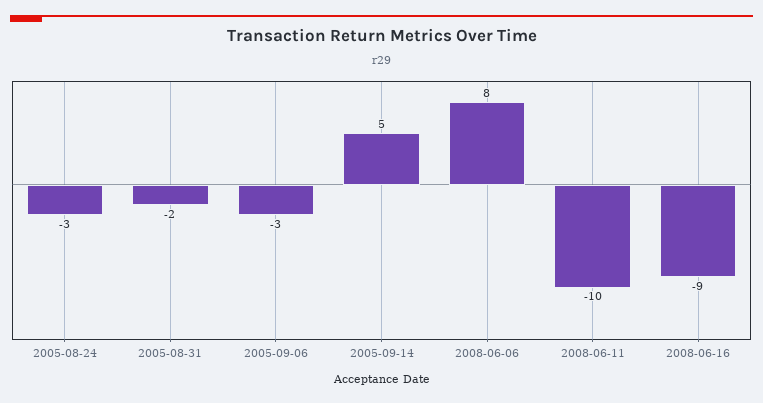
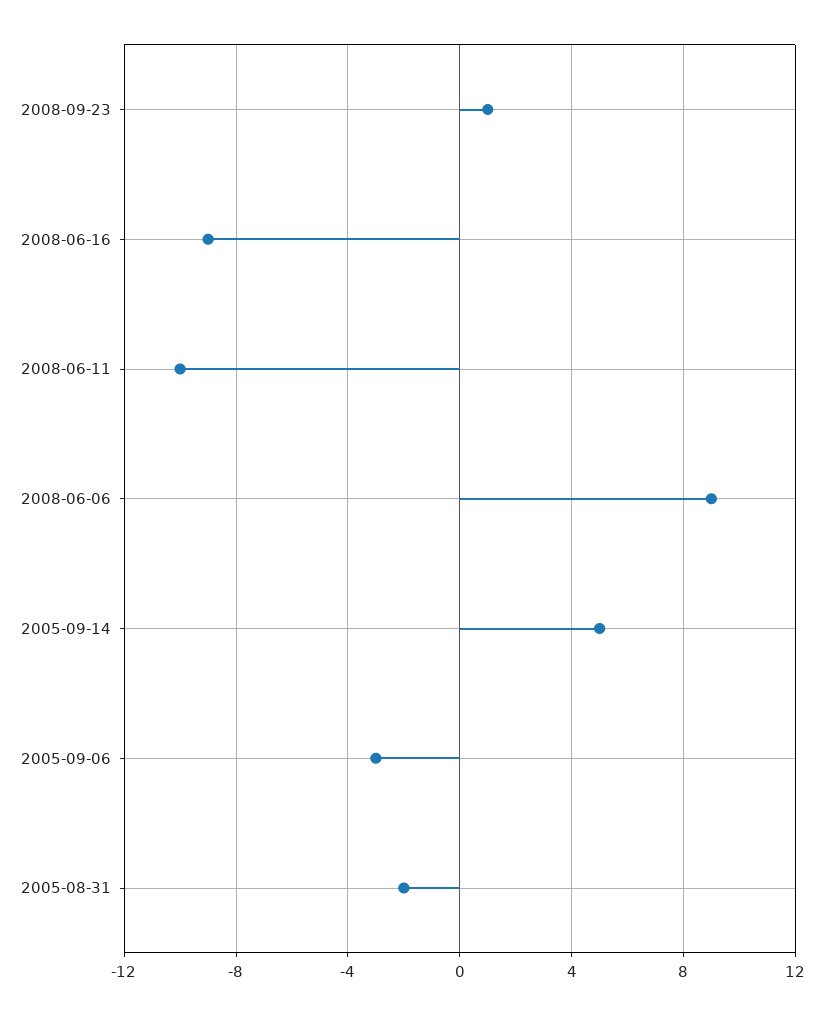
2005-08-24: -3 -> none
2008-06-06: 8 -> 9
2008-09-23: none -> 1

